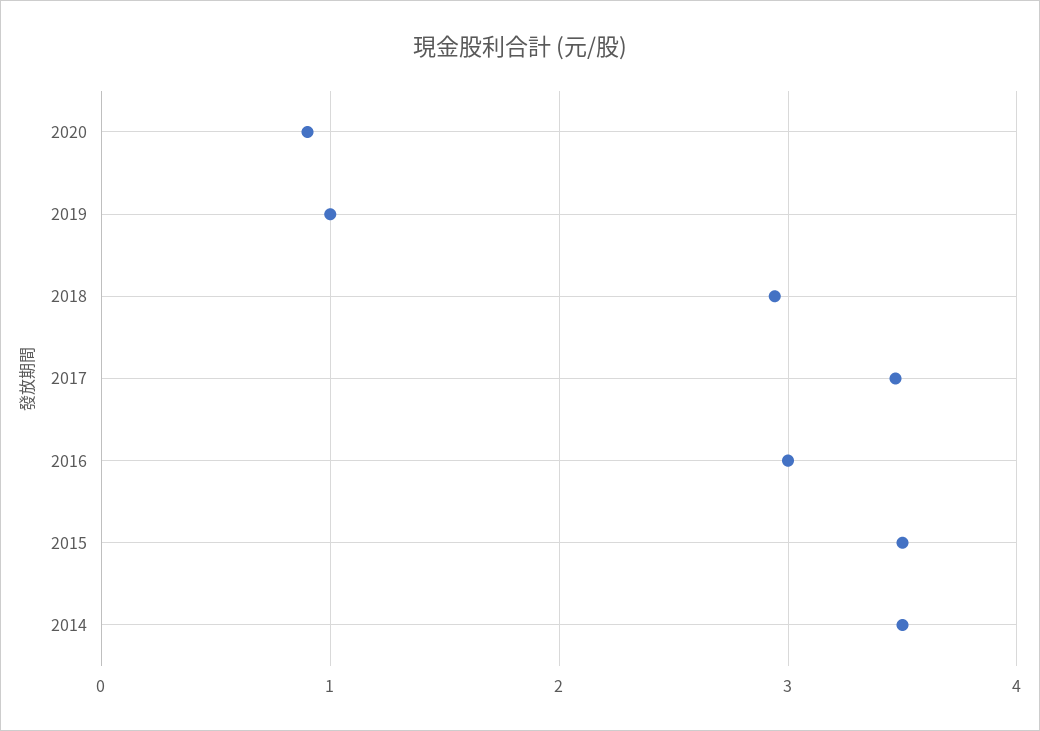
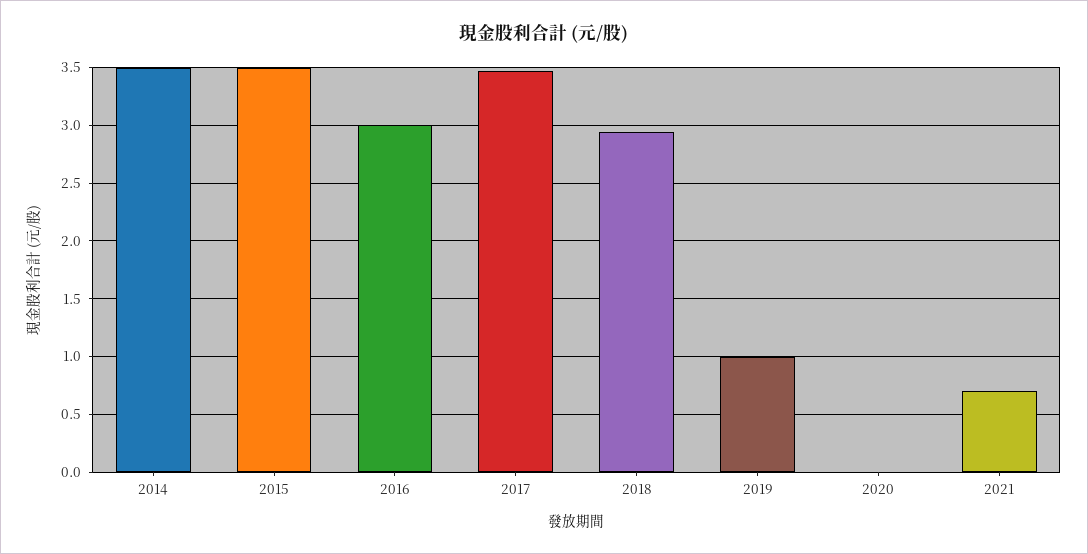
2020: 0.9 -> 0
2021: none -> 0.7

